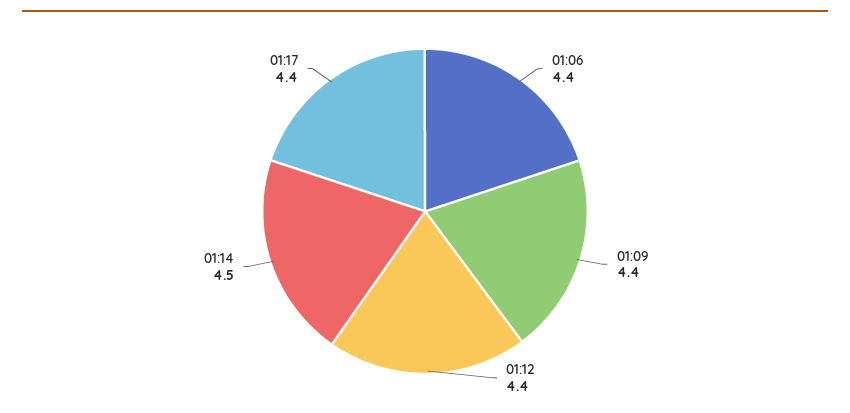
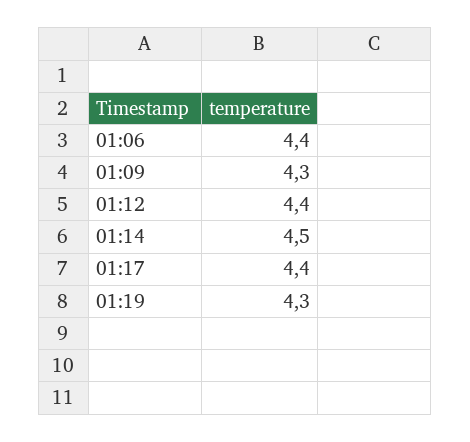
01:09: 4.4 -> 4.3
01:19: none -> 4.3

